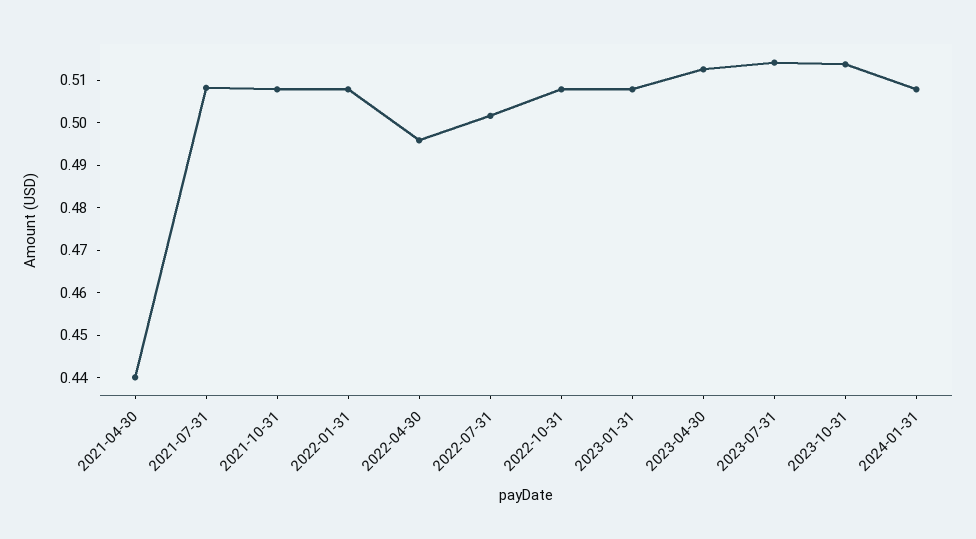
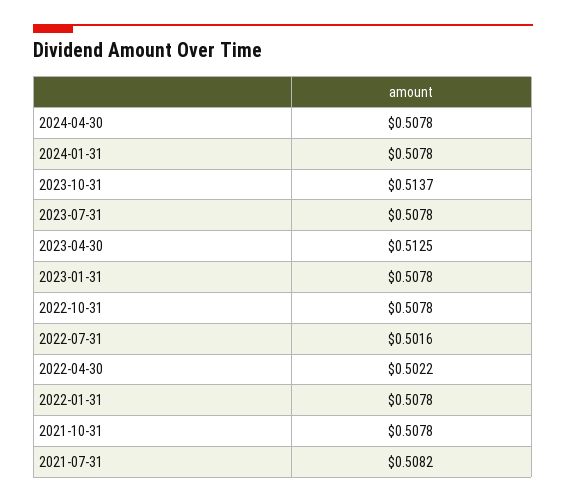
2021-04-30: 0.44 -> none
2022-04-30: 0.496 -> 0.5022
2023-07-31: 0.514 -> 0.5078
2024-04-30: none -> 0.5078

